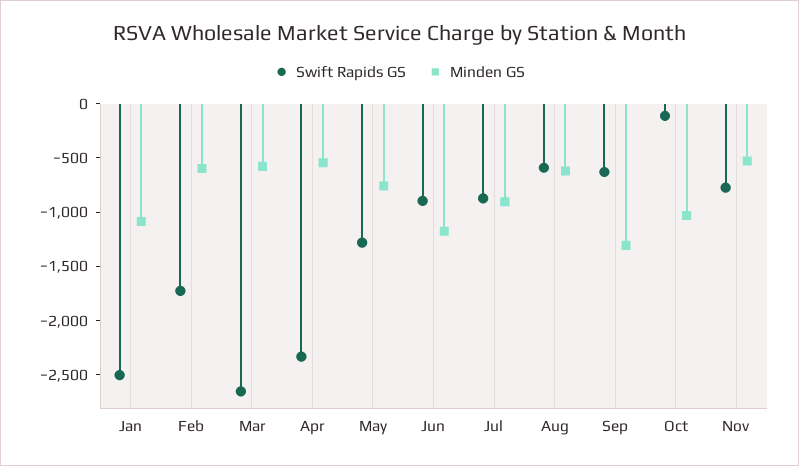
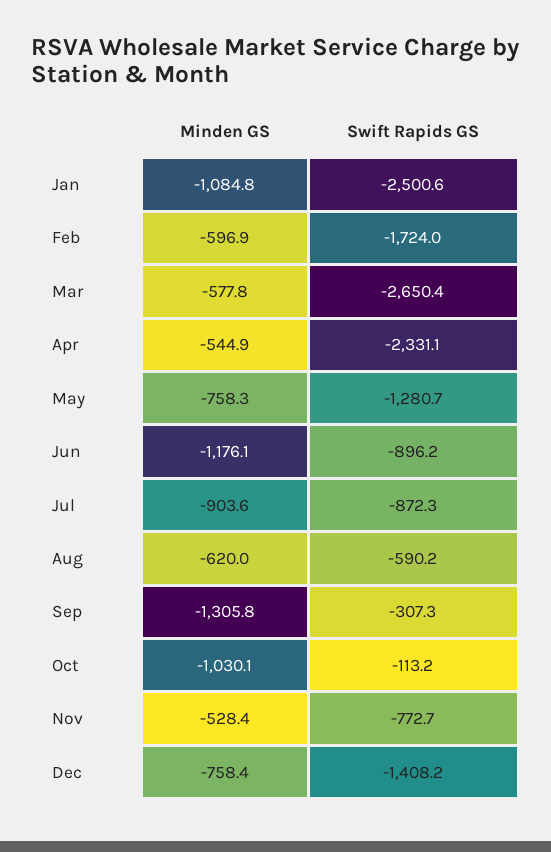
Swift Rapids GS, Sep: -600 -> -307.3
Minden GS, Dec: none -> -758.4
Swift Rapids GS, Dec: none -> -1408.2

